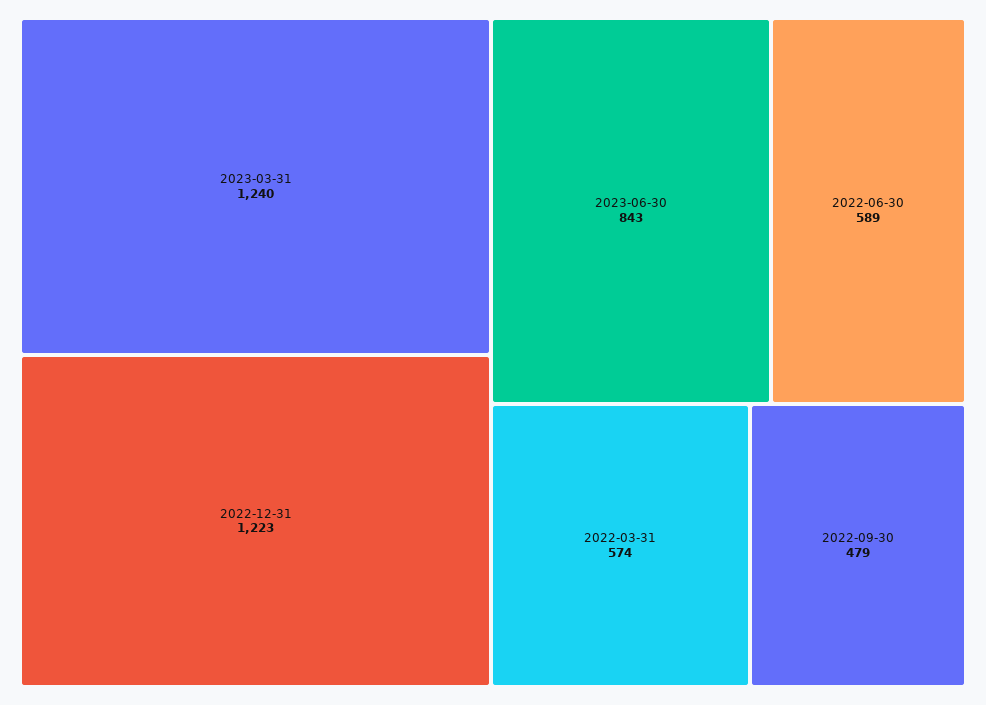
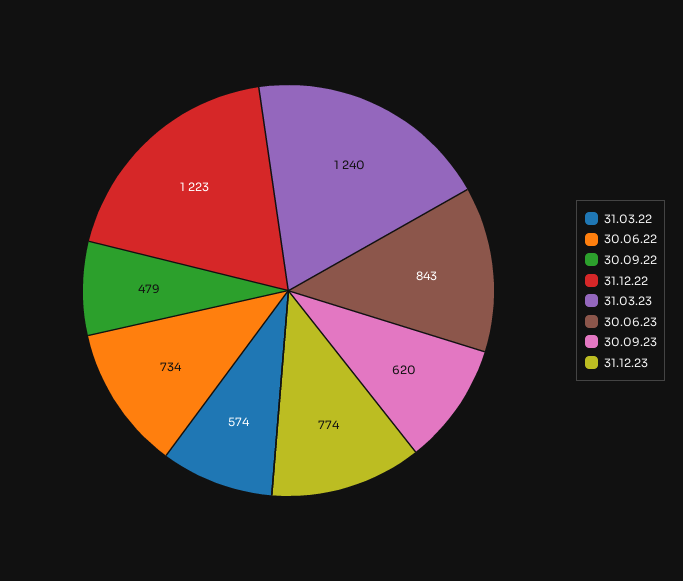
2022-06-30: 589 -> 734
30.09.23: none -> 620
31.12.23: none -> 774

